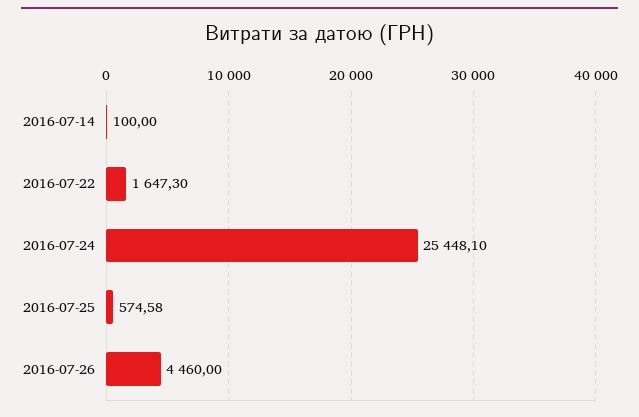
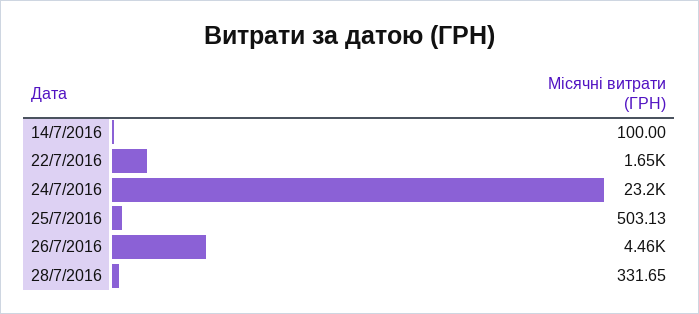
2016-07-24: 25448.1 -> 23200
2016-07-25: 574.58 -> 503.13
28/7/2016: none -> 331.65

